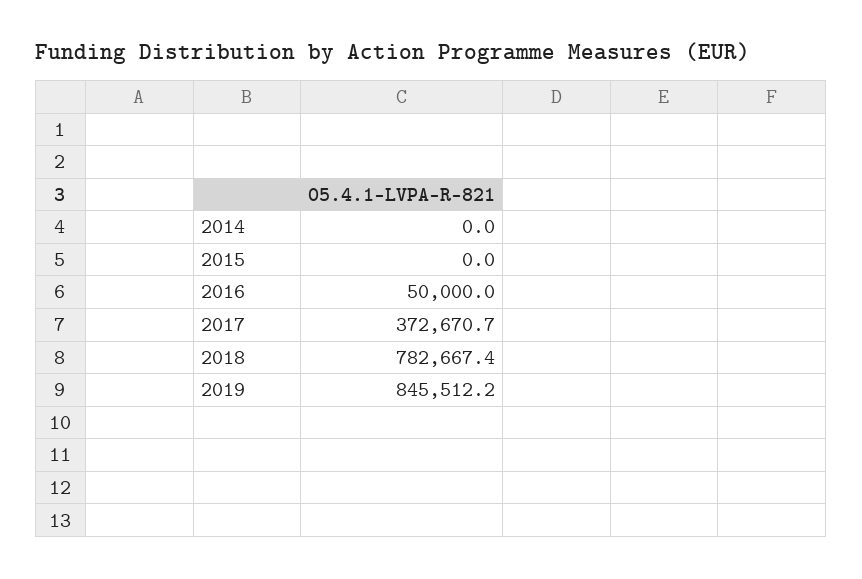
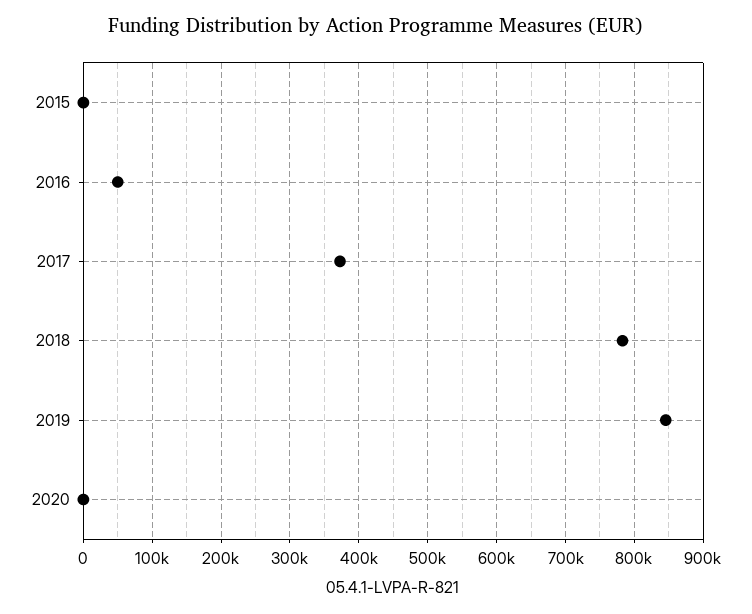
2014: 0 -> none
2020: none -> 0

